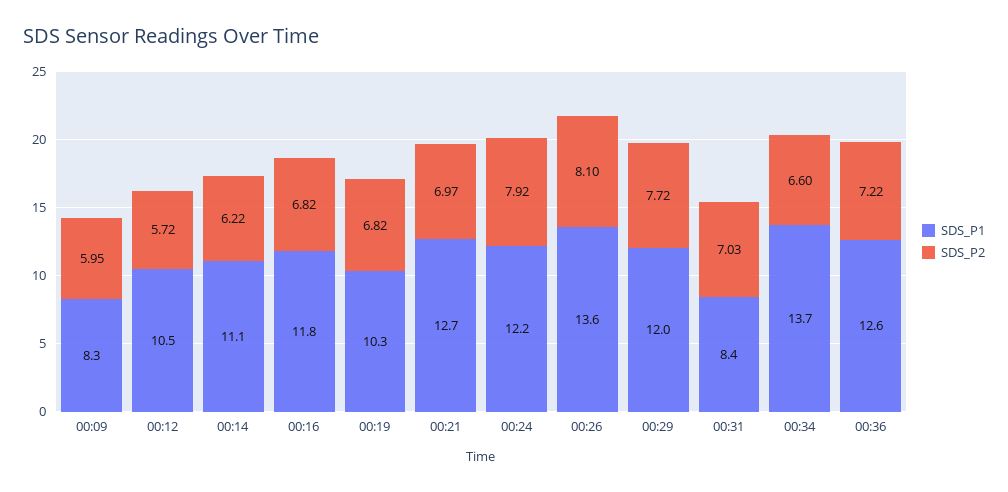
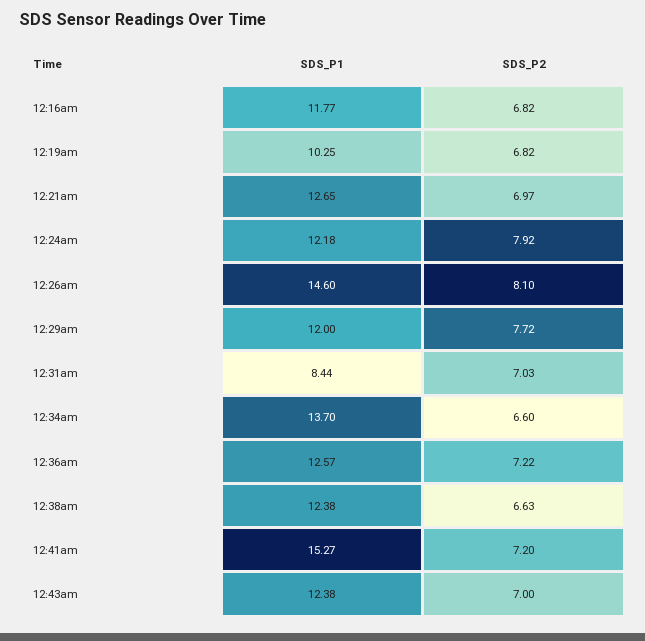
SDS_P1, 00:09: 8.3 -> none
SDS_P2, 00:09: 5.95 -> none
SDS_P1, 00:12: 10.5 -> none
SDS_P2, 00:12: 5.72 -> none
SDS_P1, 00:14: 11.1 -> none
SDS_P2, 00:14: 6.22 -> none
SDS_P1, 00:26: 13.6 -> 14.6
SDS_P1, 12:38am: none -> 12.38
SDS_P2, 12:38am: none -> 6.63
SDS_P1, 12:41am: none -> 15.27
SDS_P2, 12:41am: none -> 7.2
SDS_P1, 12:43am: none -> 12.38
SDS_P2, 12:43am: none -> 7

